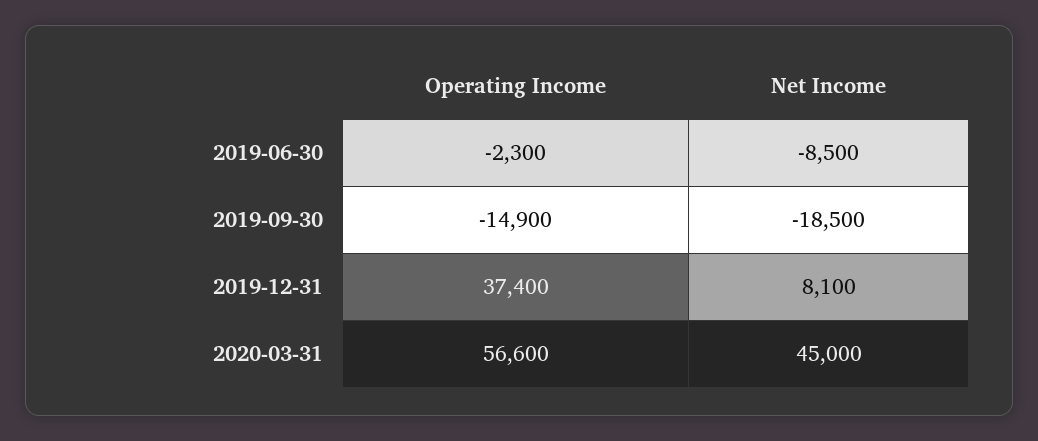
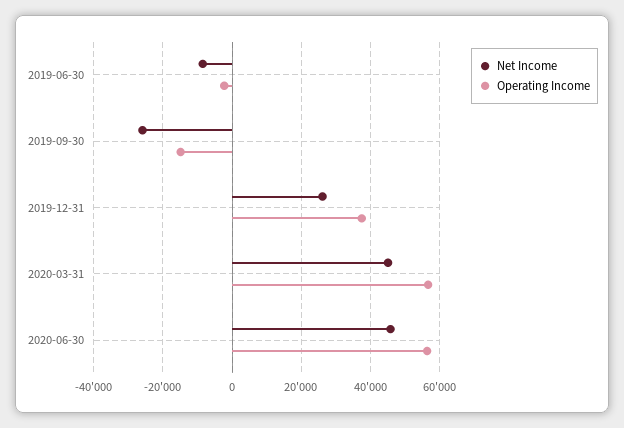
Net Income, 2019-09-30: -18500 -> -26000
Net Income, 2019-12-31: 8100 -> 26000
Net Income, 2020-06-30: none -> 46000
Operating Income, 2020-06-30: none -> 56000

